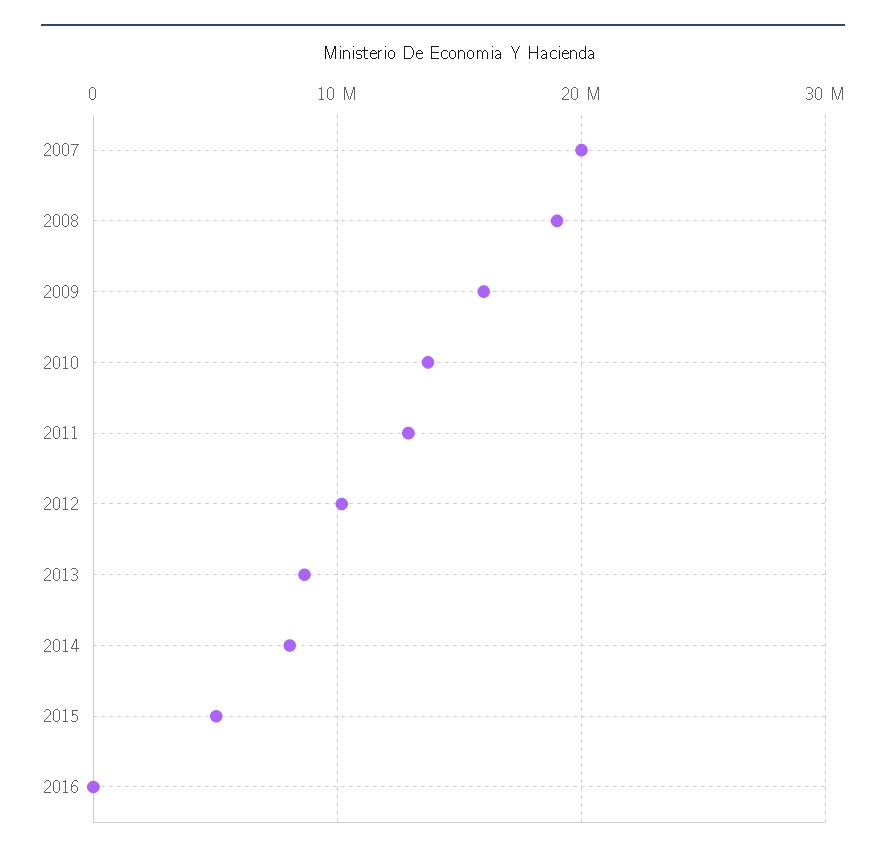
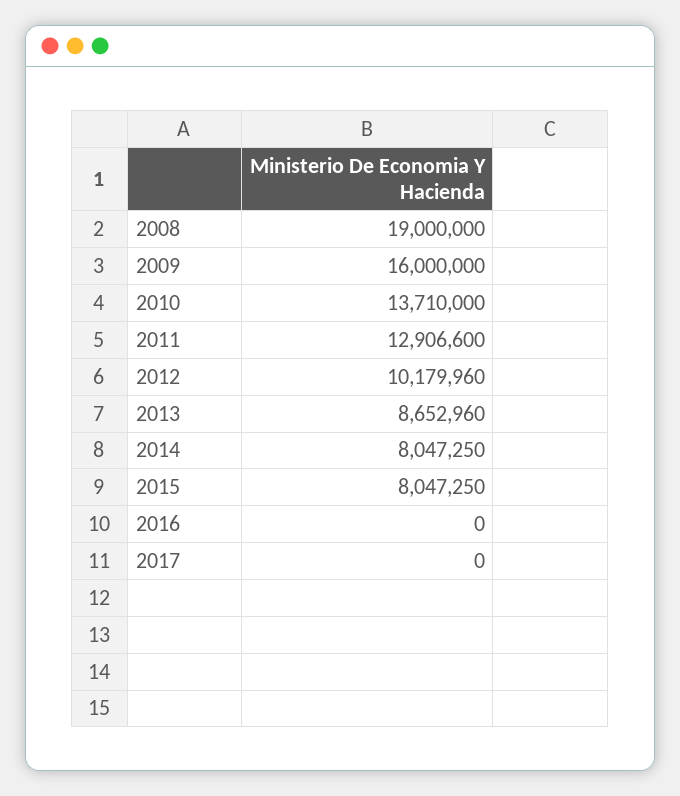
2007: 20000000 -> none
2015: 5000000 -> 8047250
2017: none -> 0

